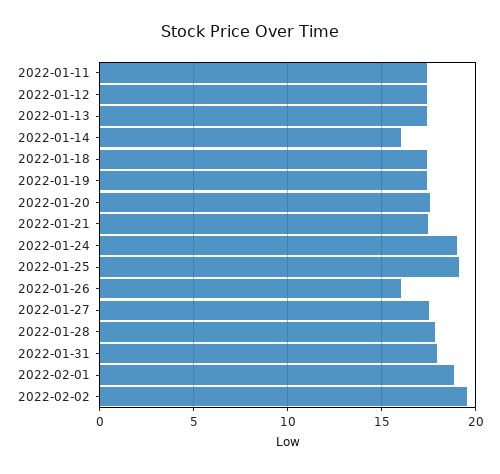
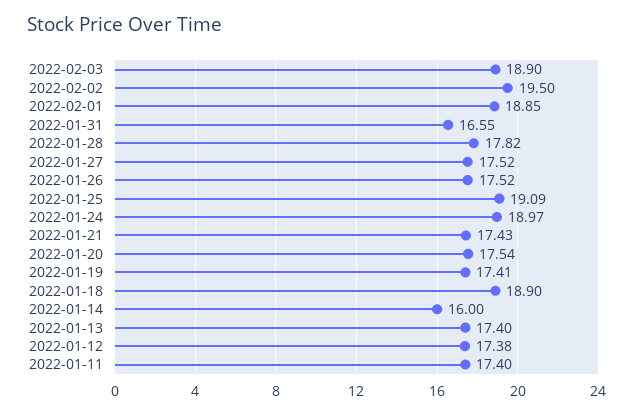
2022-01-18: 17.5 -> 18.9
2022-01-26: 16 -> 17.52
2022-01-31: 18 -> 16.55
2022-02-03: none -> 18.9

